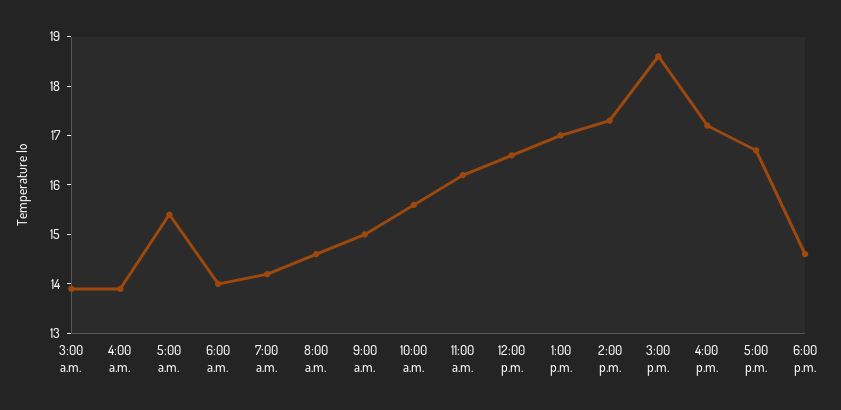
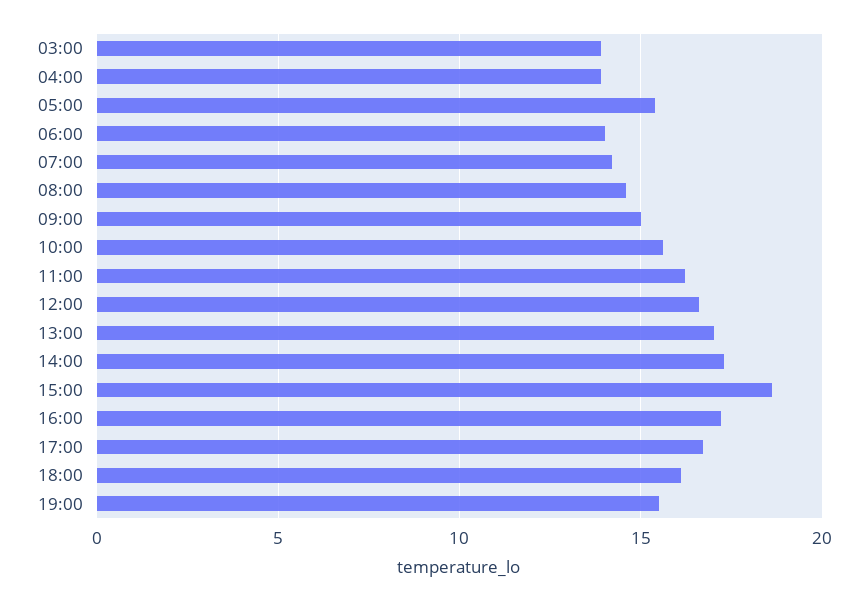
6:00 p.m.: 14.5 -> 16
19:00: none -> 15.5

